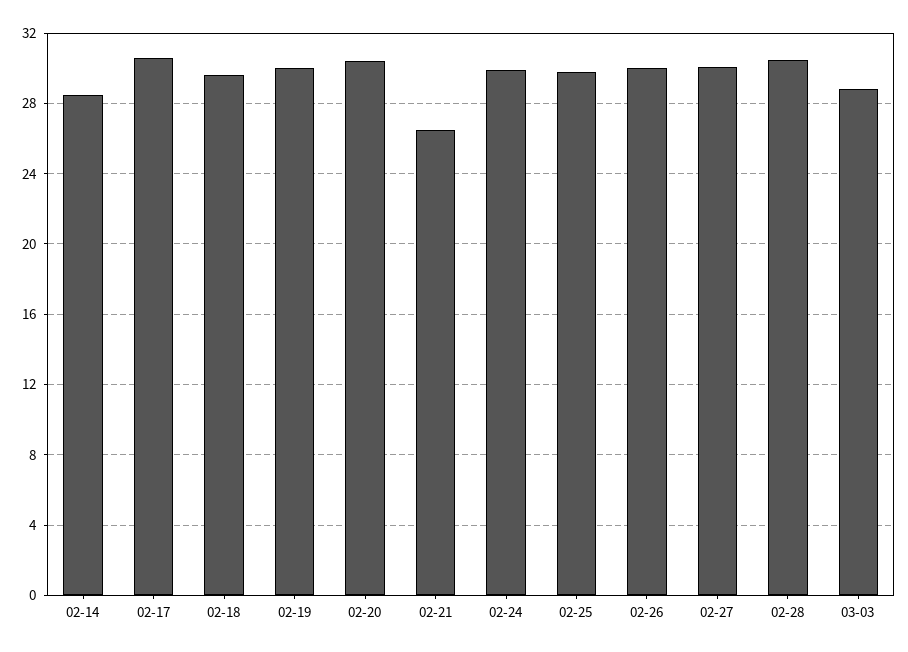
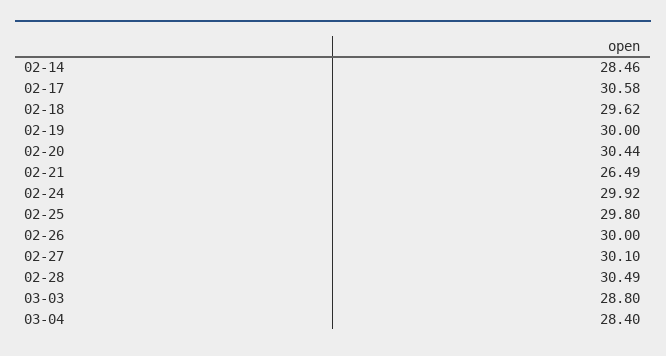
03-04: none -> 28.4

